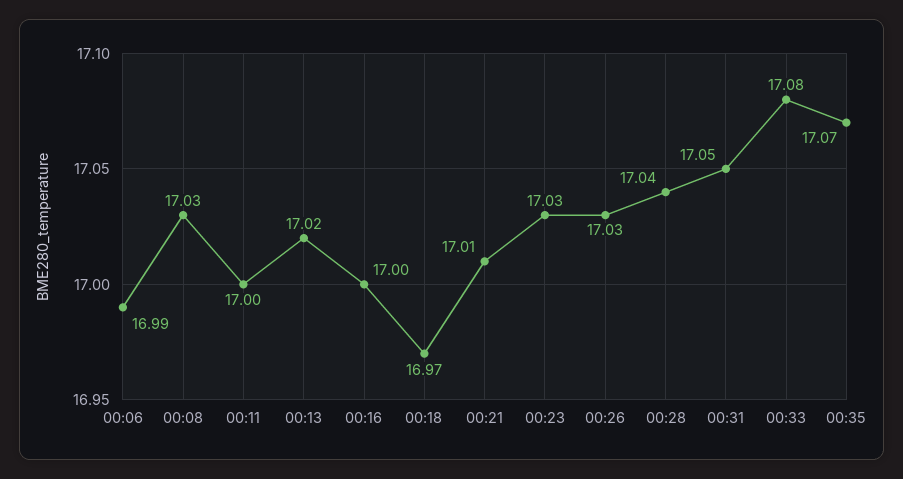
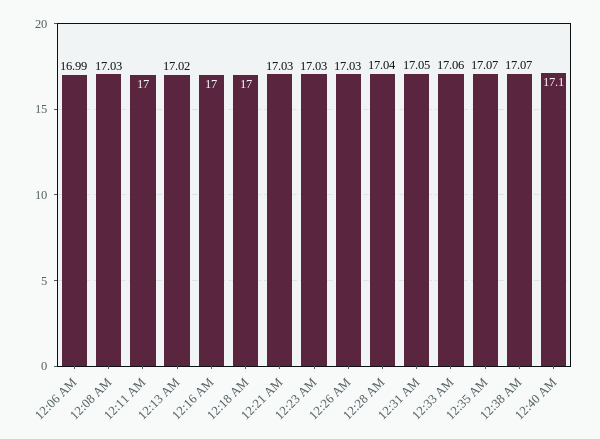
00:18: 16.97 -> 17
00:21: 17.01 -> 17.03
00:33: 17.08 -> 17.06
12:38 AM: none -> 17.07
12:40 AM: none -> 17.1

